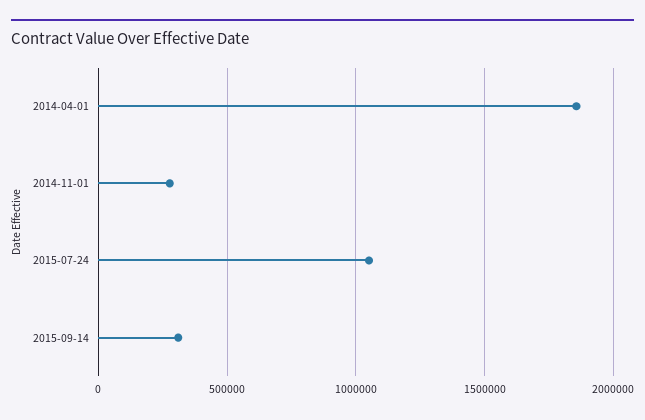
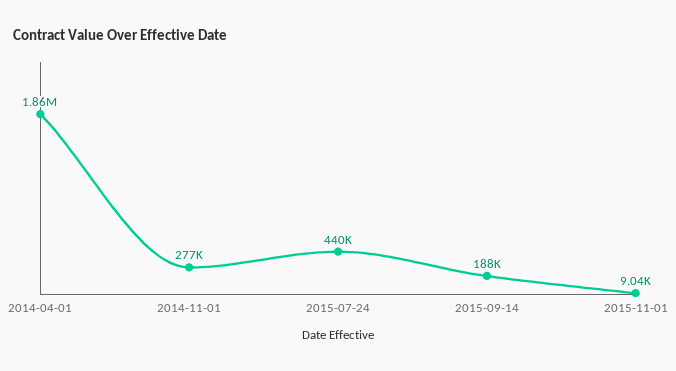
2015-07-24: 1050000 -> 440000
2015-09-14: 300000 -> 188000
2015-11-01: none -> 9040

